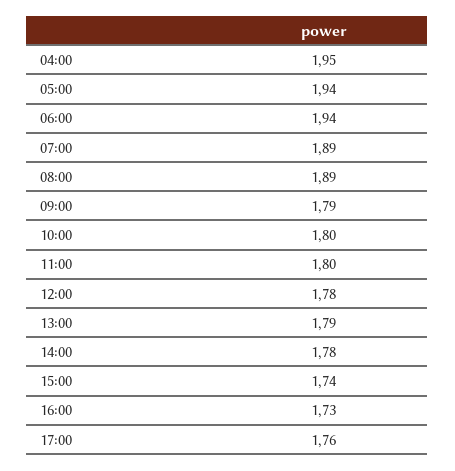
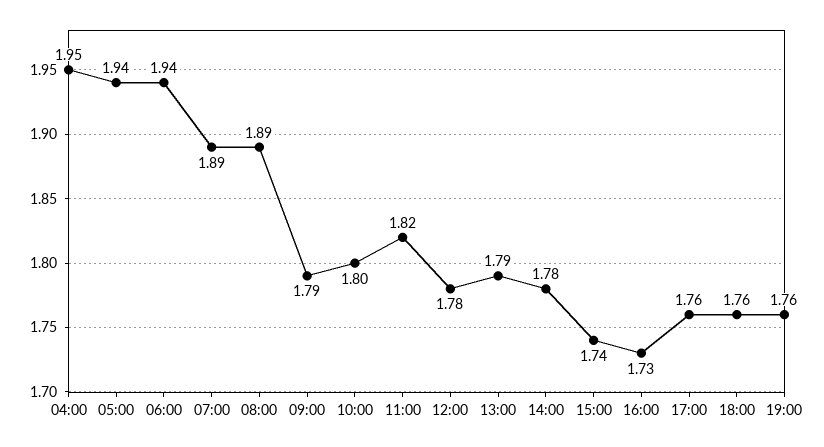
11:00: 1.8 -> 1.82
18:00: none -> 1.76
19:00: none -> 1.76

